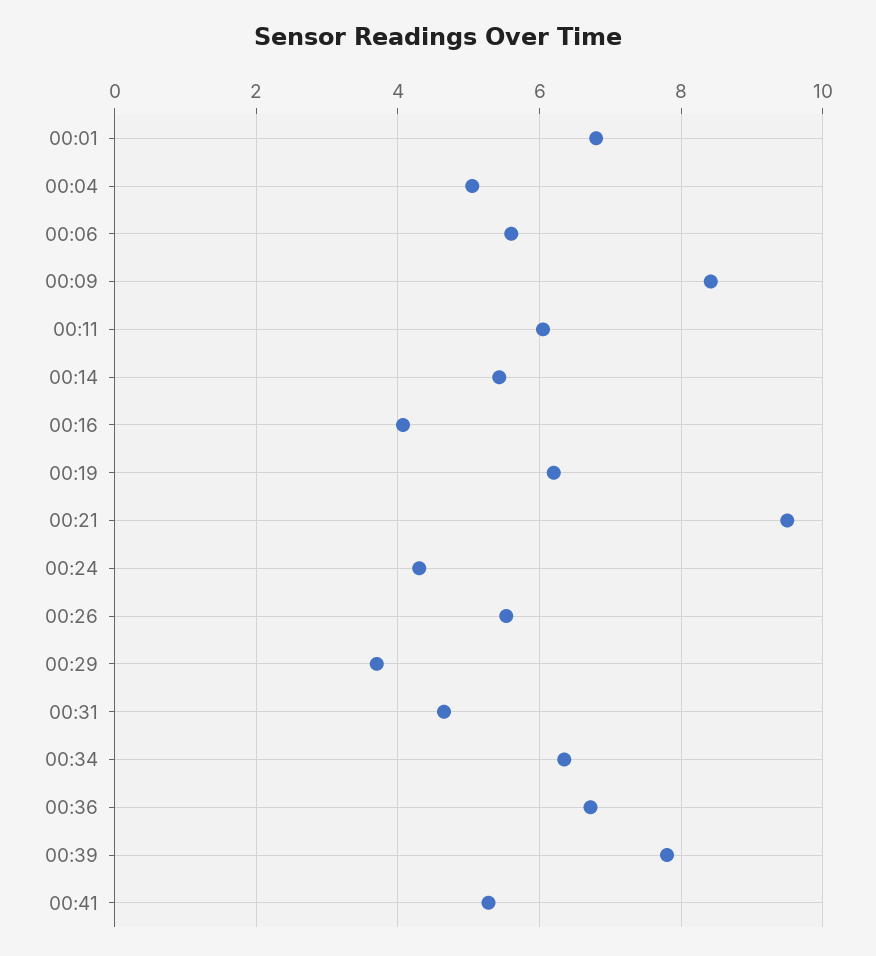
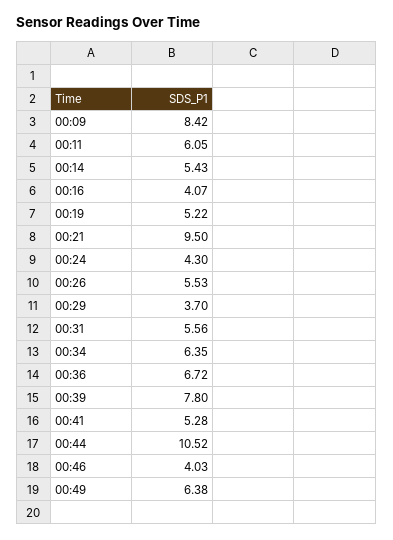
00:01: 6.8 -> none
00:04: 5 -> none
00:06: 5.6 -> none
00:19: 6.2 -> 5.22
00:31: 4.6 -> 5.56
00:44: none -> 10.52
00:46: none -> 4.03
00:49: none -> 6.38

